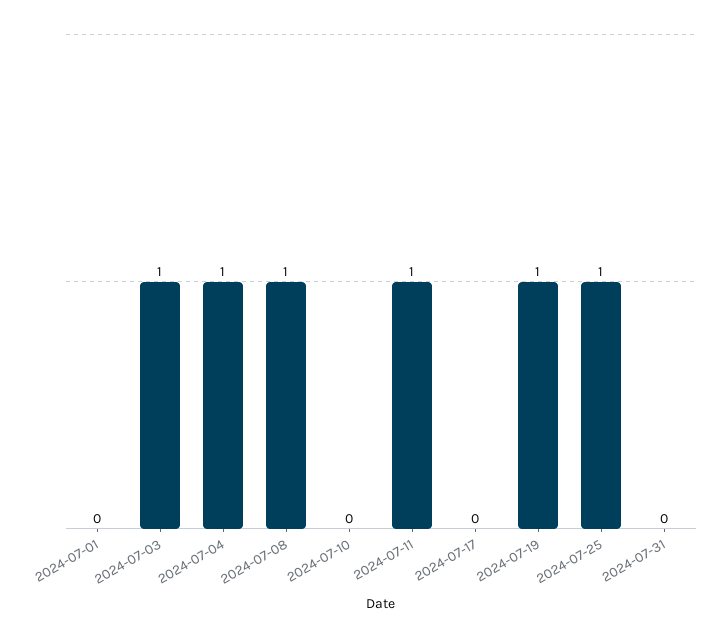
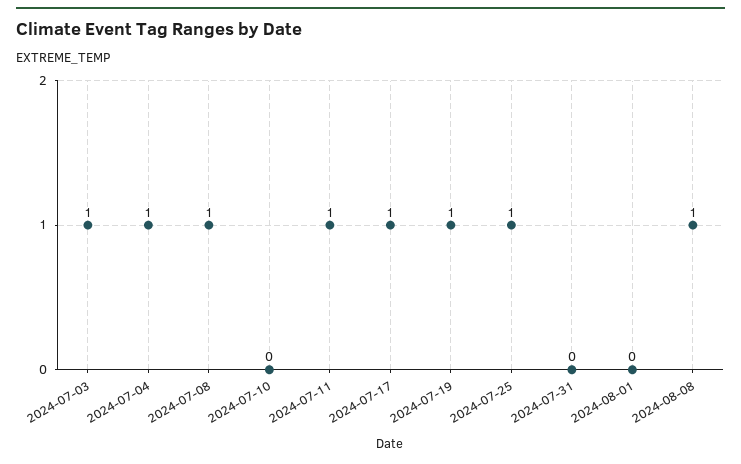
2024-07-01: 0 -> none
2024-07-17: 0 -> 1
2024-08-01: none -> 0
2024-08-08: none -> 1

